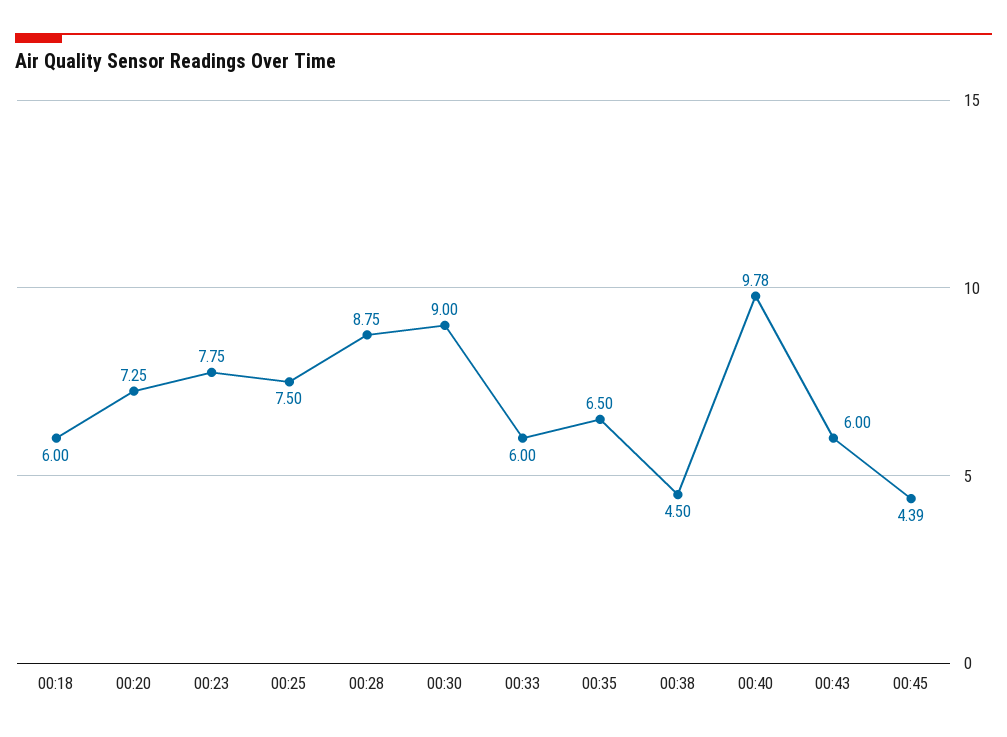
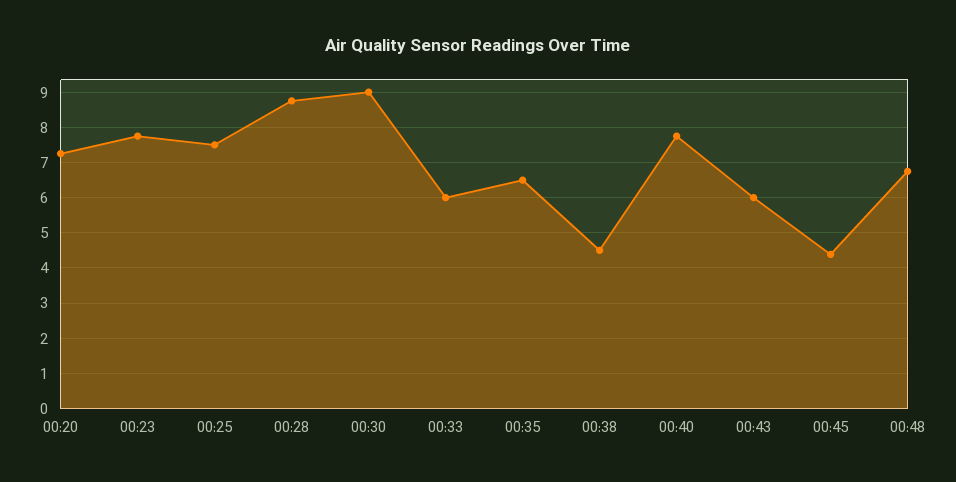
00:18: 6 -> none
00:40: 9.78 -> 7.8
00:48: none -> 6.8

